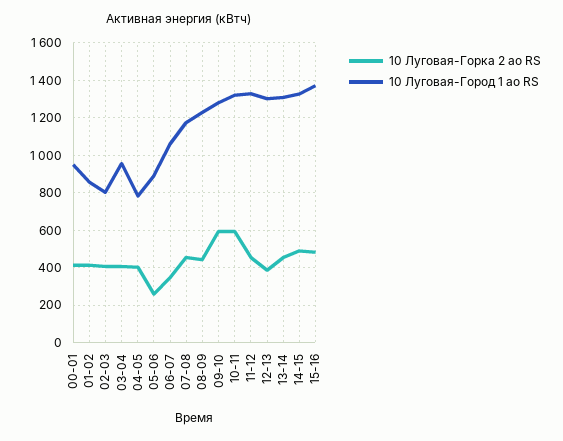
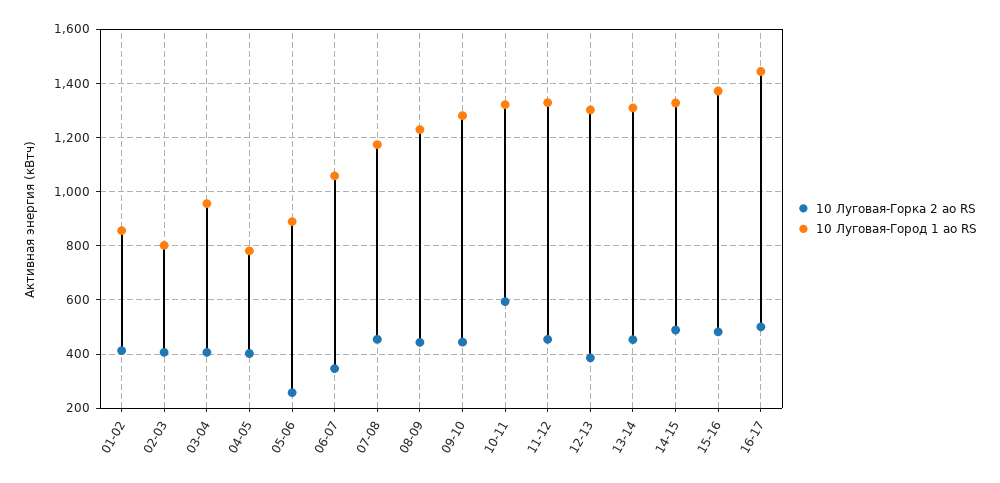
10 Луговая-Горка 2 ао RS, 00-01: 400 -> none
10 Луговая-Город 1 ао RS, 00-01: 950 -> none
10 Луговая-Горка 2 ао RS, 09-10: 600 -> 450
10 Луговая-Горка 2 ао RS, 16-17: none -> 500
10 Луговая-Город 1 ао RS, 16-17: none -> 1450

